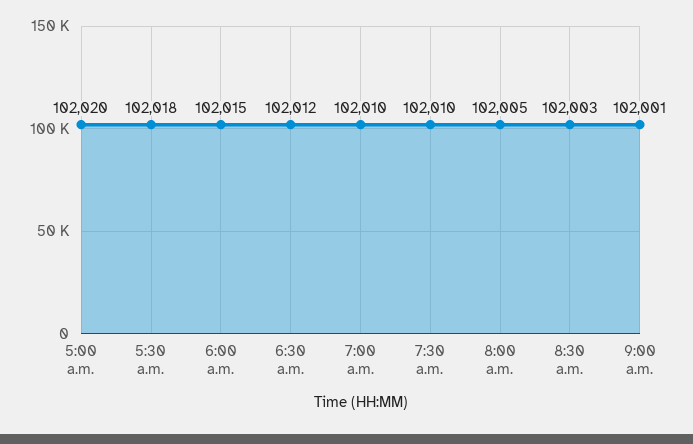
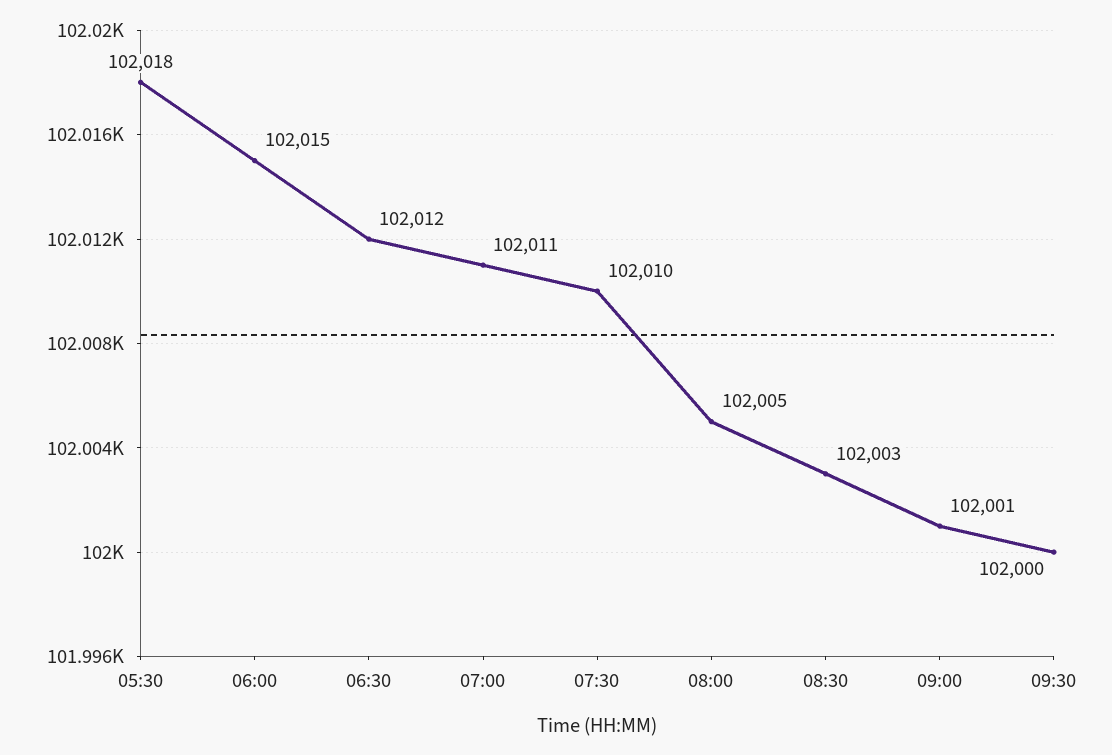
5:00 a.m.: 102020 -> none
7:00 a.m.: 102010 -> 102011
09:30: none -> 102000

